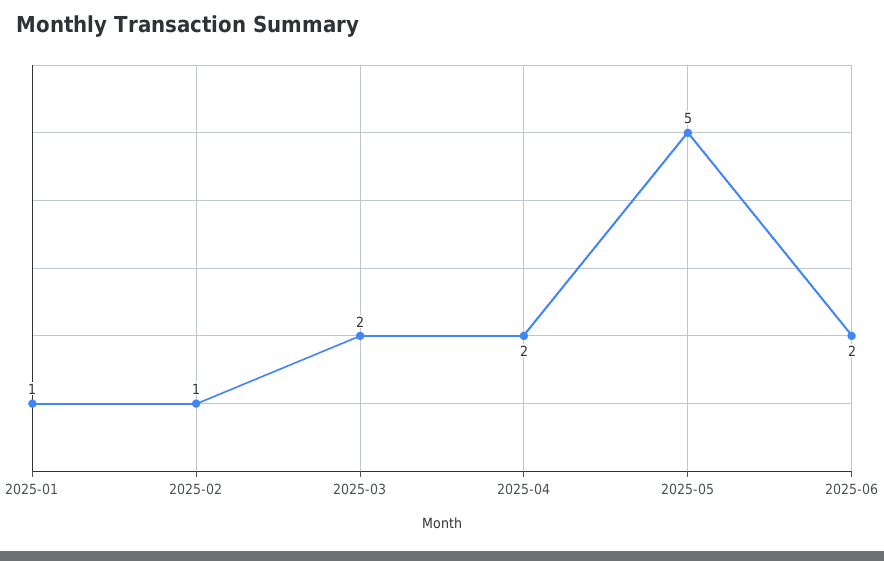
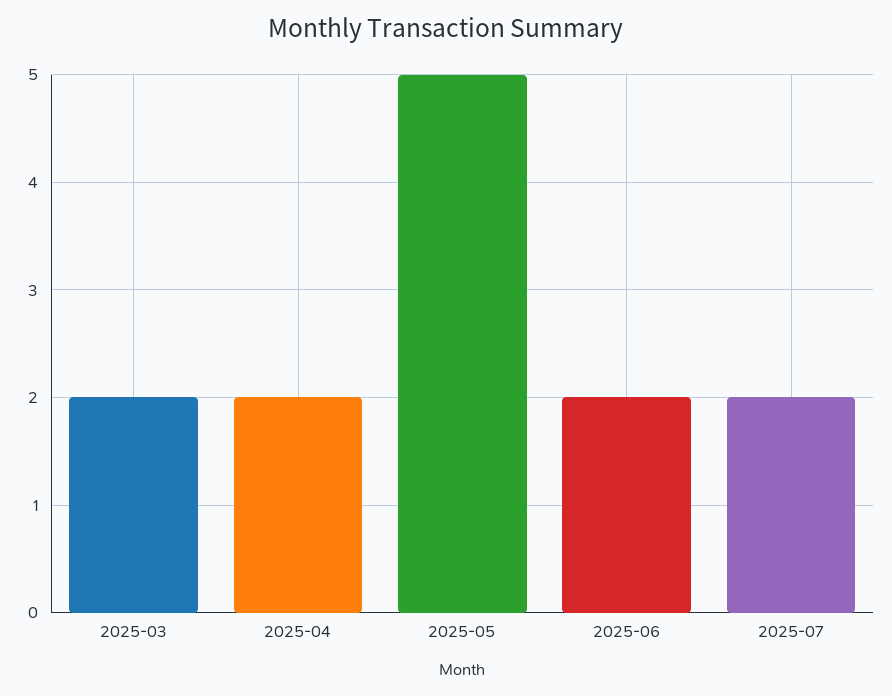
2025-01: 1 -> none
2025-02: 1 -> none
2025-07: none -> 2

